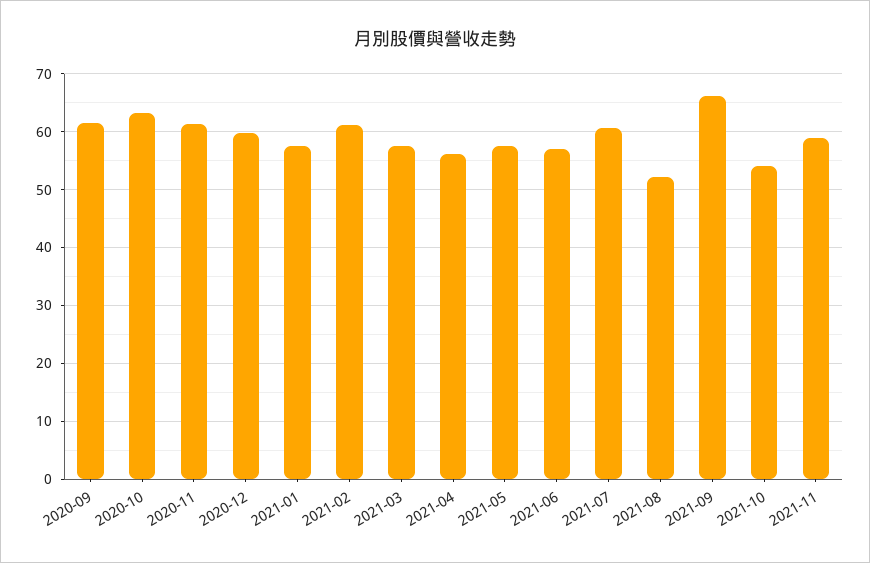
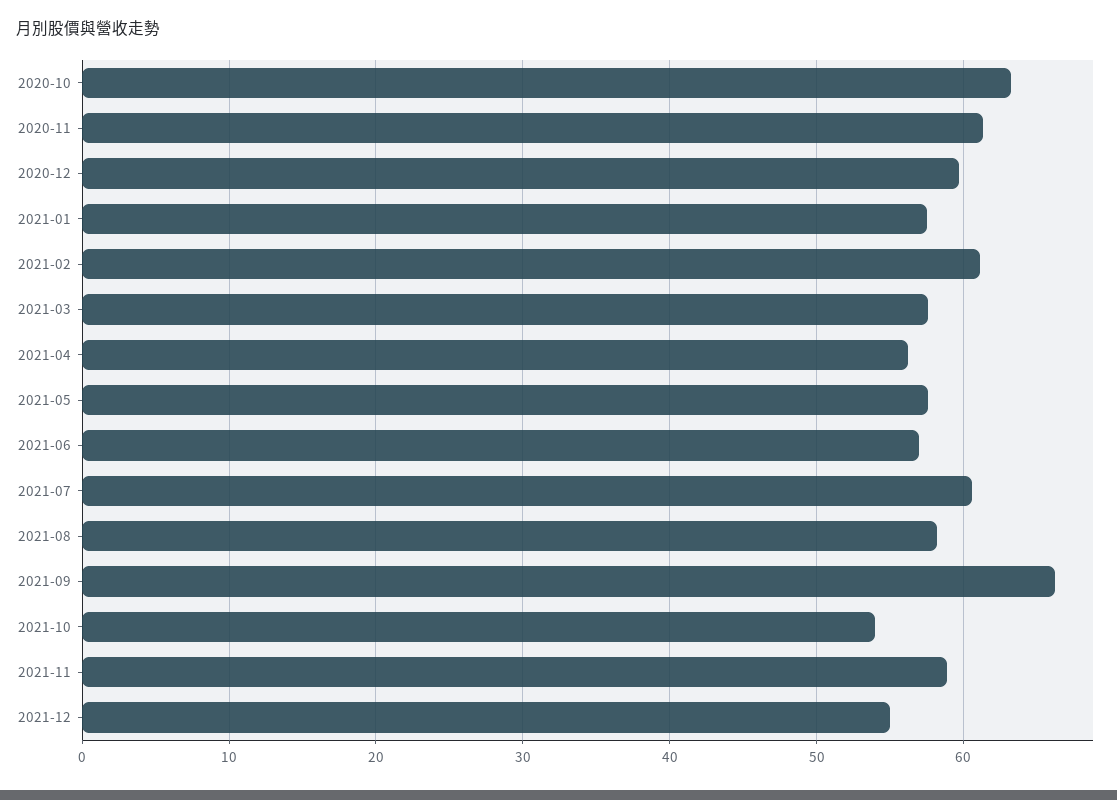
2020-09: 62 -> none
2021-08: 52 -> 58
2021-12: none -> 55

